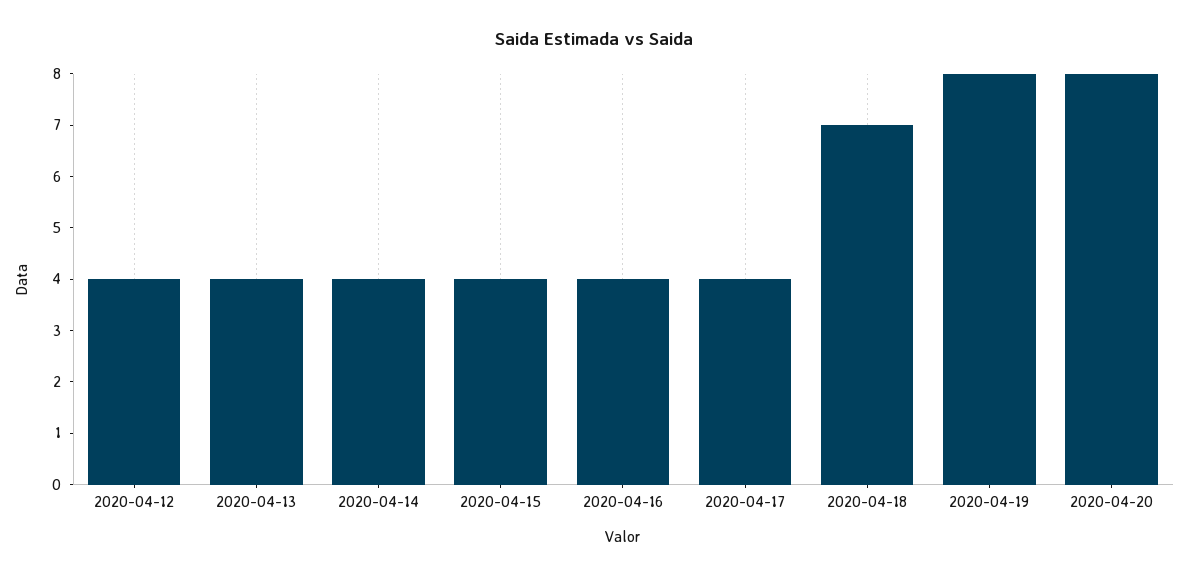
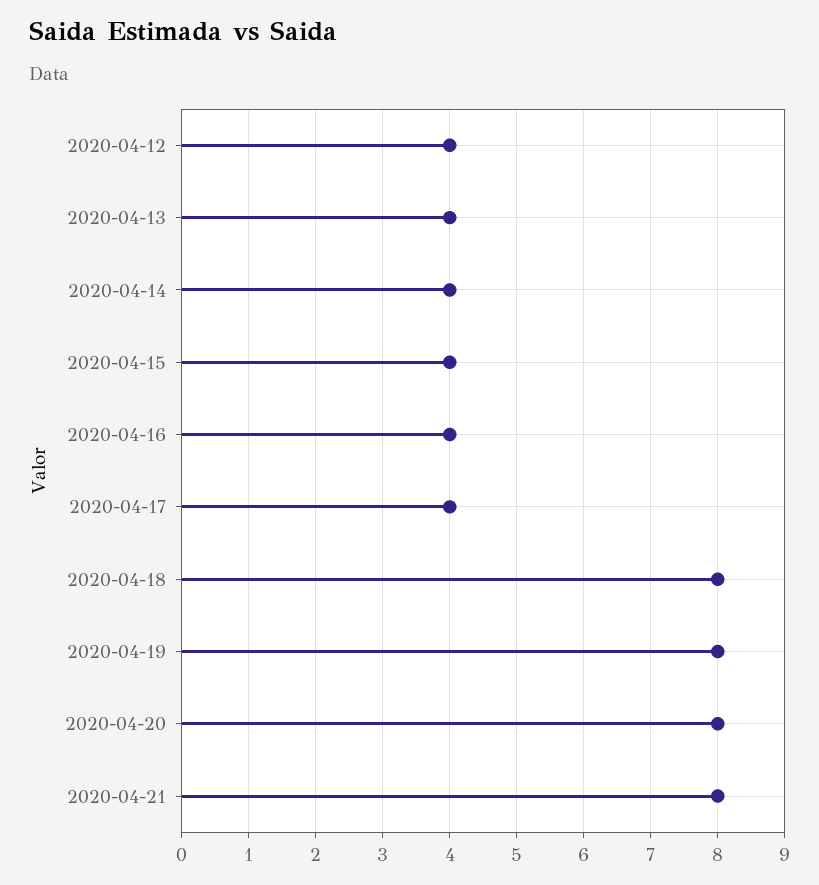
2020-04-18: 7 -> 8
2020-04-21: none -> 8

